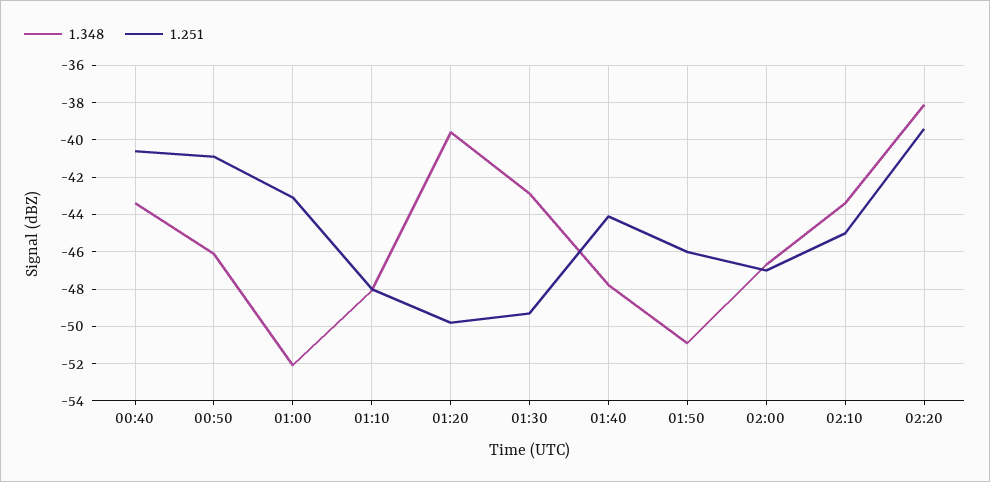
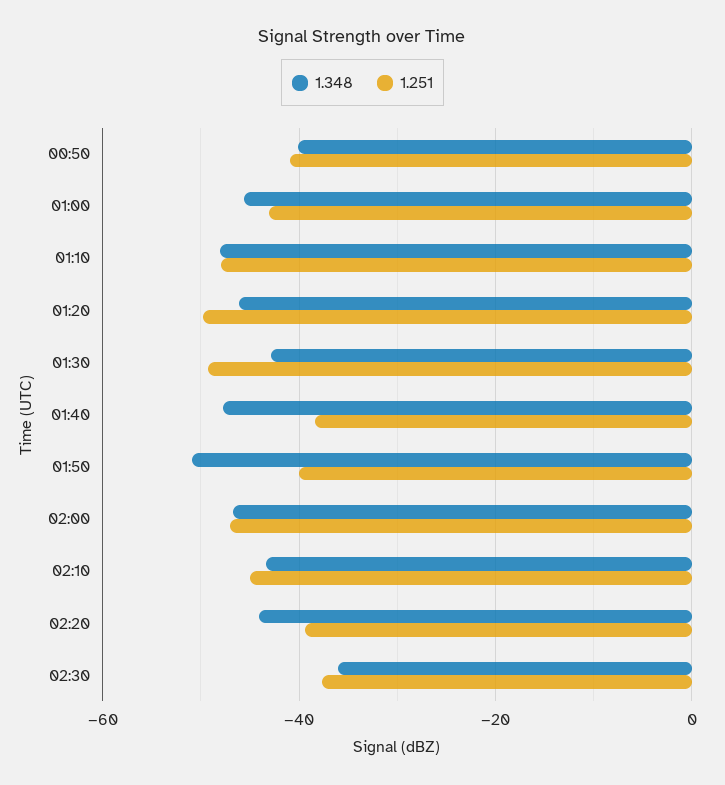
1.348, 00:40: -43.5 -> none
1.251, 00:40: -40.5 -> none
1.348, 00:50: -46 -> -40
1.348, 01:00: -52 -> -46
1.348, 01:20: -39.5 -> -46
1.251, 01:40: -44 -> -38
1.251, 01:50: -46 -> -40
1.348, 02:20: -38 -> -44
1.348, 02:30: none -> -36
1.251, 02:30: none -> -38

